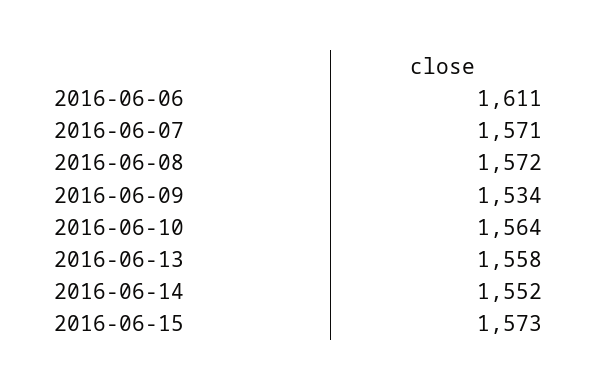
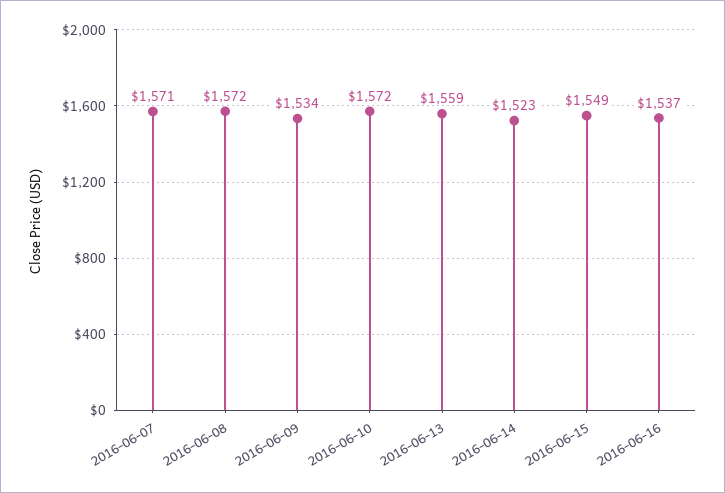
2016-06-06: 1611 -> none
2016-06-10: 1564 -> 1572
2016-06-13: 1558 -> 1559
2016-06-14: 1552 -> 1523
2016-06-15: 1573 -> 1549
2016-06-16: none -> 1537

